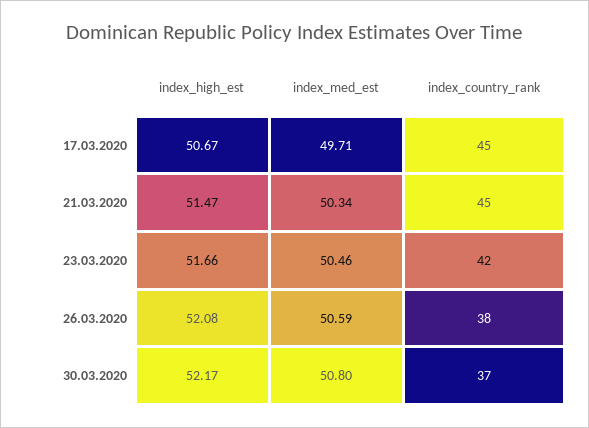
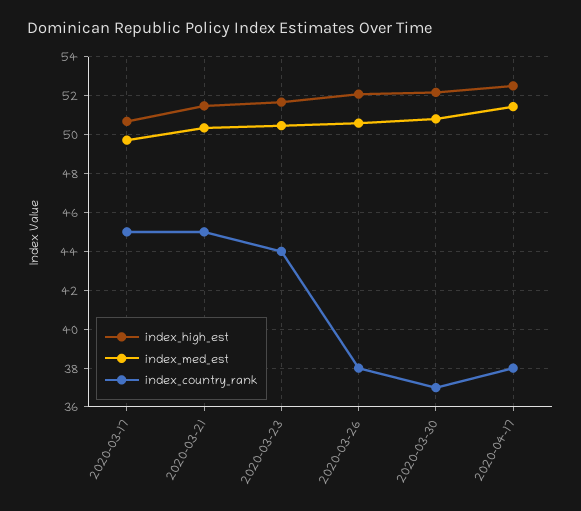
index_country_rank, 23.03.2020: 42 -> 44
index_high_est, 2020-04-17: none -> 52.5
index_med_est, 2020-04-17: none -> 51.5
index_country_rank, 2020-04-17: none -> 38

